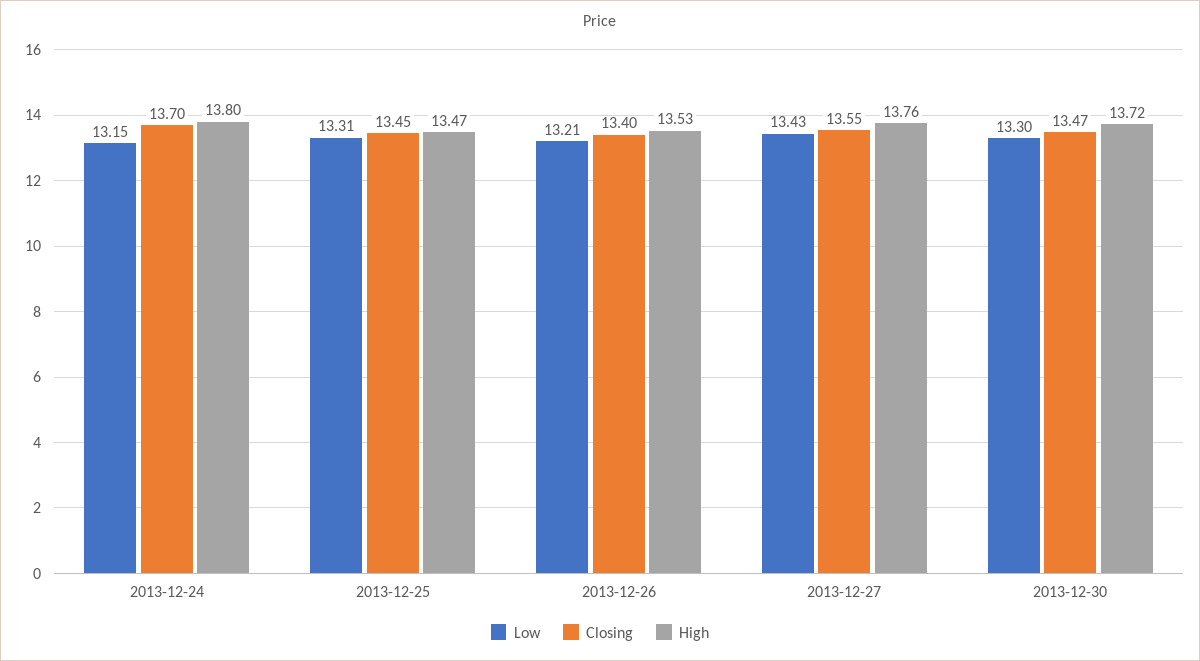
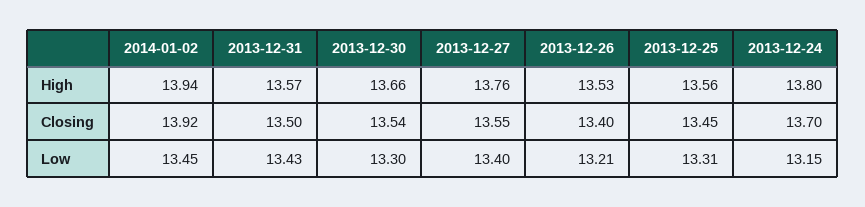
High, 2013-12-25: 13.47 -> 13.56
Low, 2013-12-27: 13.43 -> 13.4
Closing, 2013-12-30: 13.47 -> 13.54
High, 2013-12-30: 13.72 -> 13.66
High, 2014-01-02: none -> 13.94
High, 2013-12-31: none -> 13.57
Closing, 2014-01-02: none -> 13.92
Closing, 2013-12-31: none -> 13.5
Low, 2014-01-02: none -> 13.45
Low, 2013-12-31: none -> 13.43

